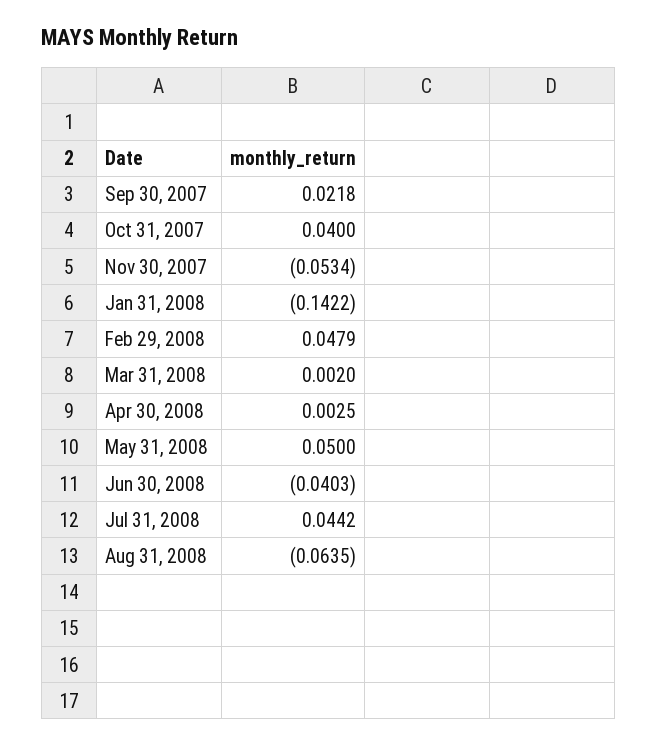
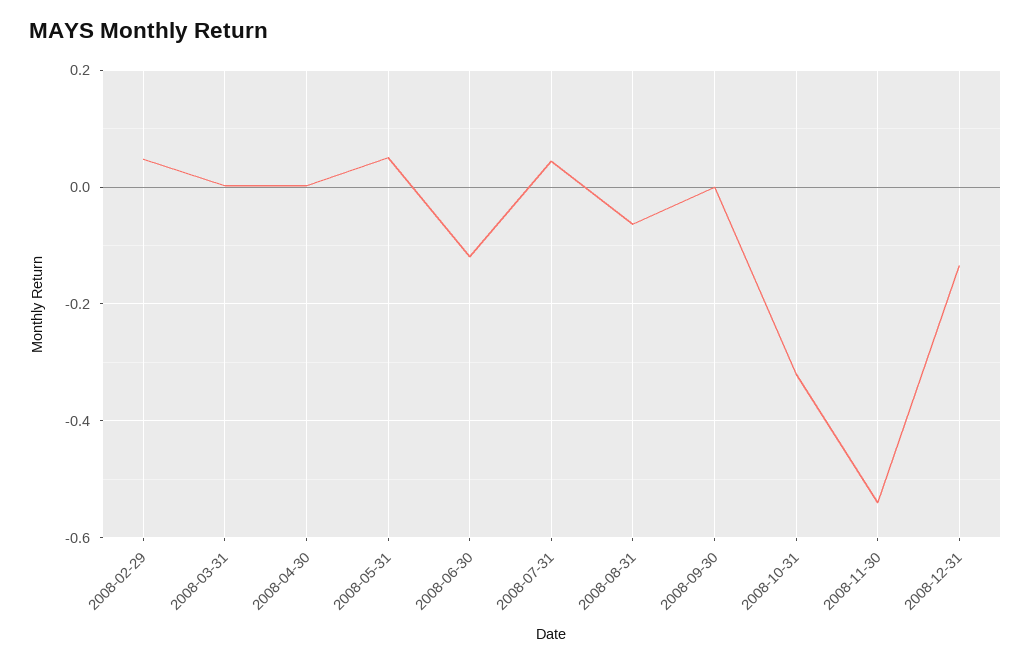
Sep 30, 2007: 0.0218 -> none
Oct 31, 2007: 0.04 -> none
Nov 30, 2007: -0.0534 -> none
Jan 31, 2008: -0.1422 -> none
Jun 30, 2008: -0.0403 -> -0.12
2008-09-30: none -> 0
2008-10-31: none -> -0.32
2008-11-30: none -> -0.54
2008-12-31: none -> -0.14

